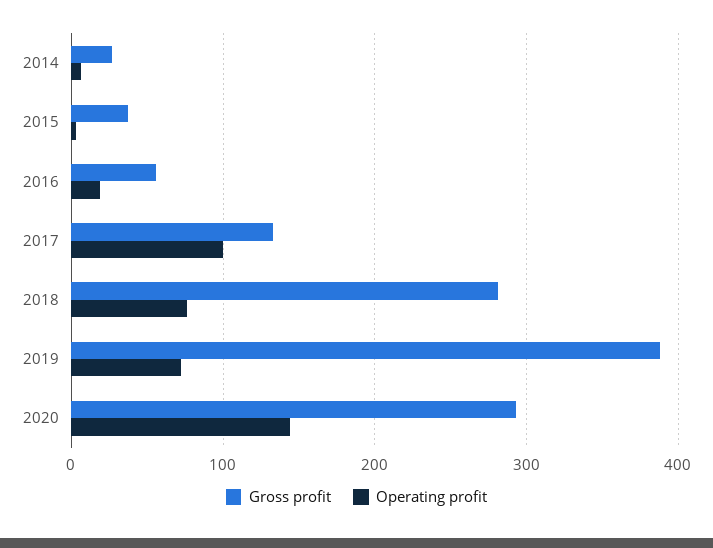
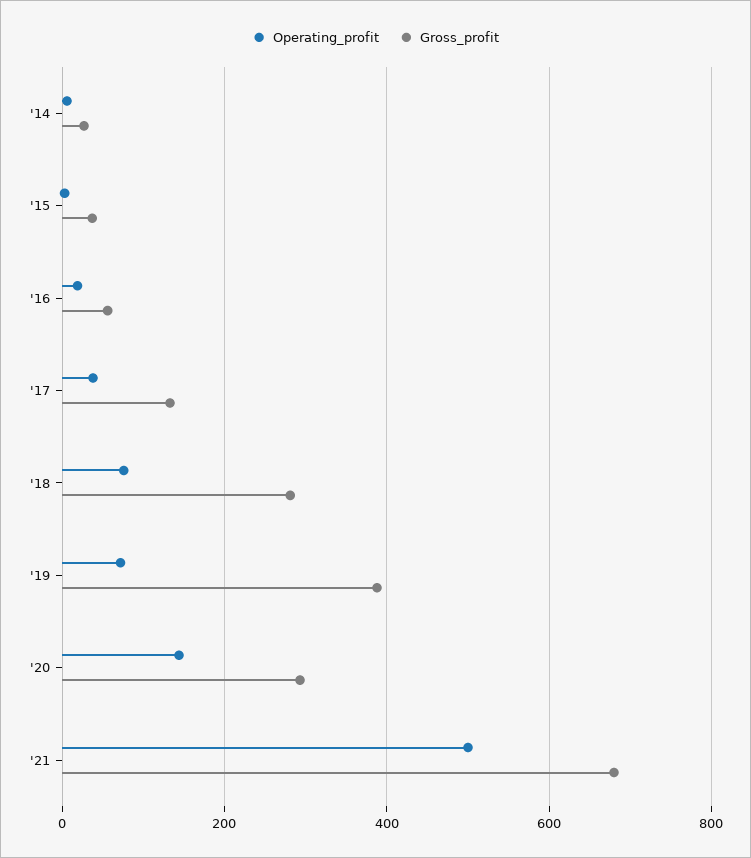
Operating profit, 2017: 100 -> 40
Operating profit, '21: none -> 500
Gross profit, '21: none -> 680

